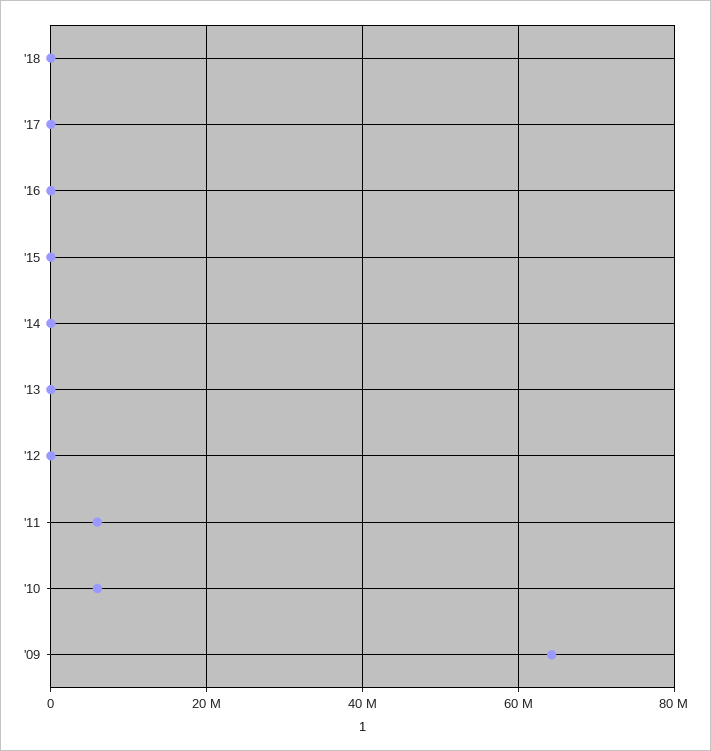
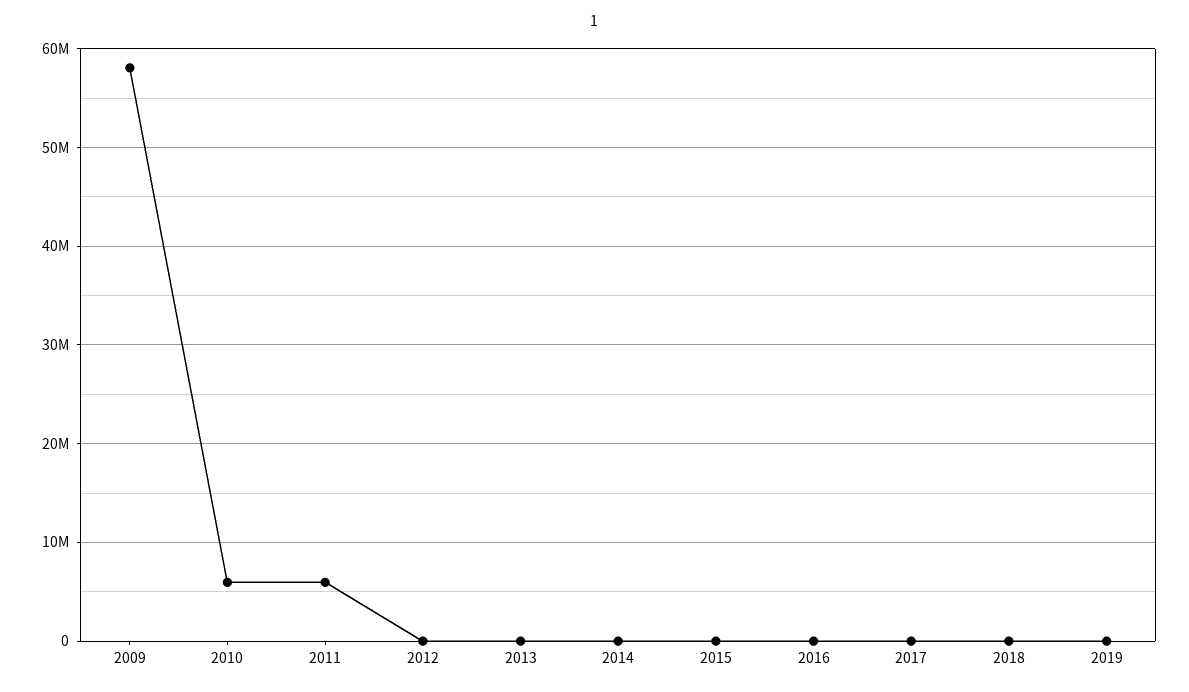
'09: 64000000 -> 58000000
2019: none -> 0

